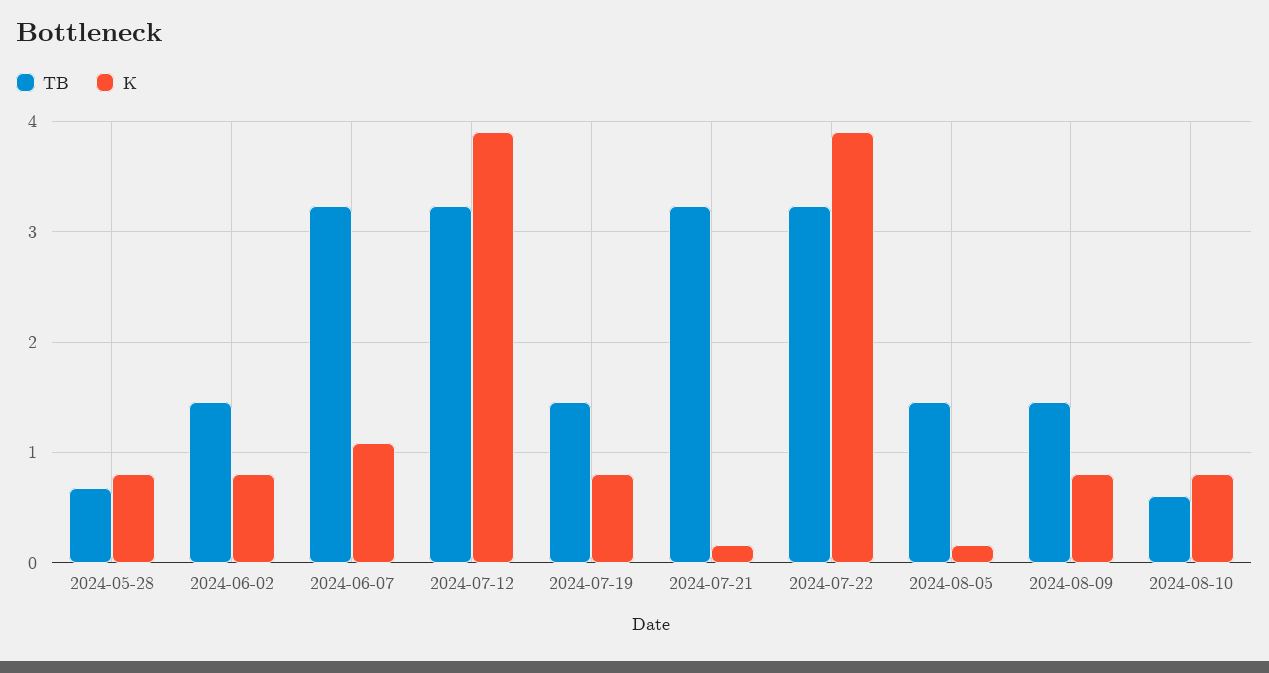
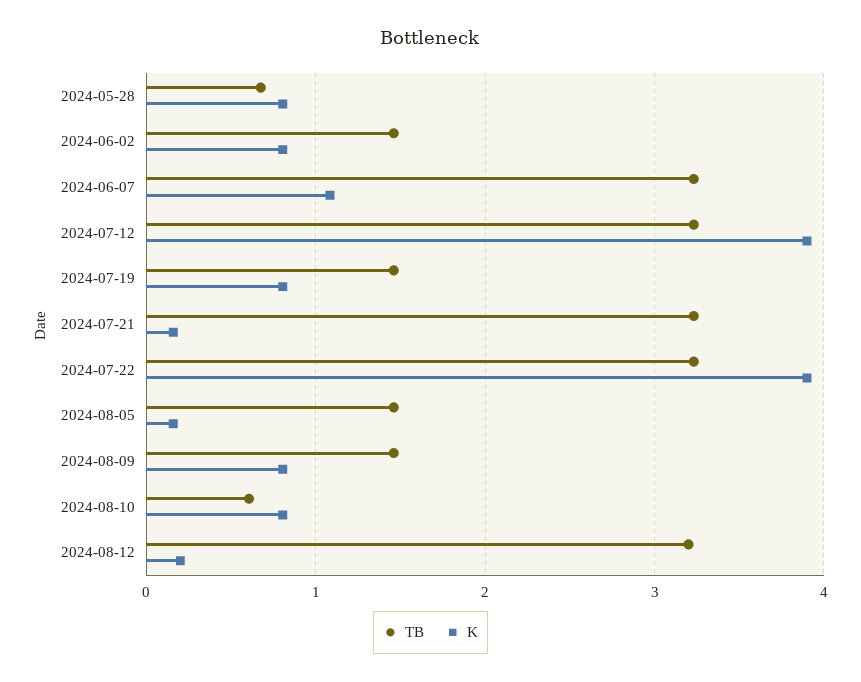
TB, 2024-08-12: none -> 3.2
K, 2024-08-12: none -> 0.2

